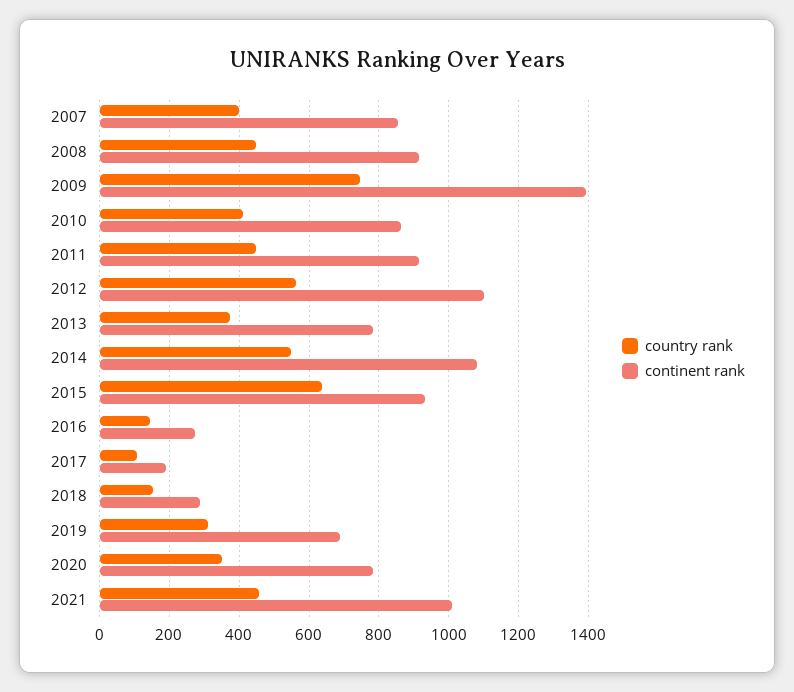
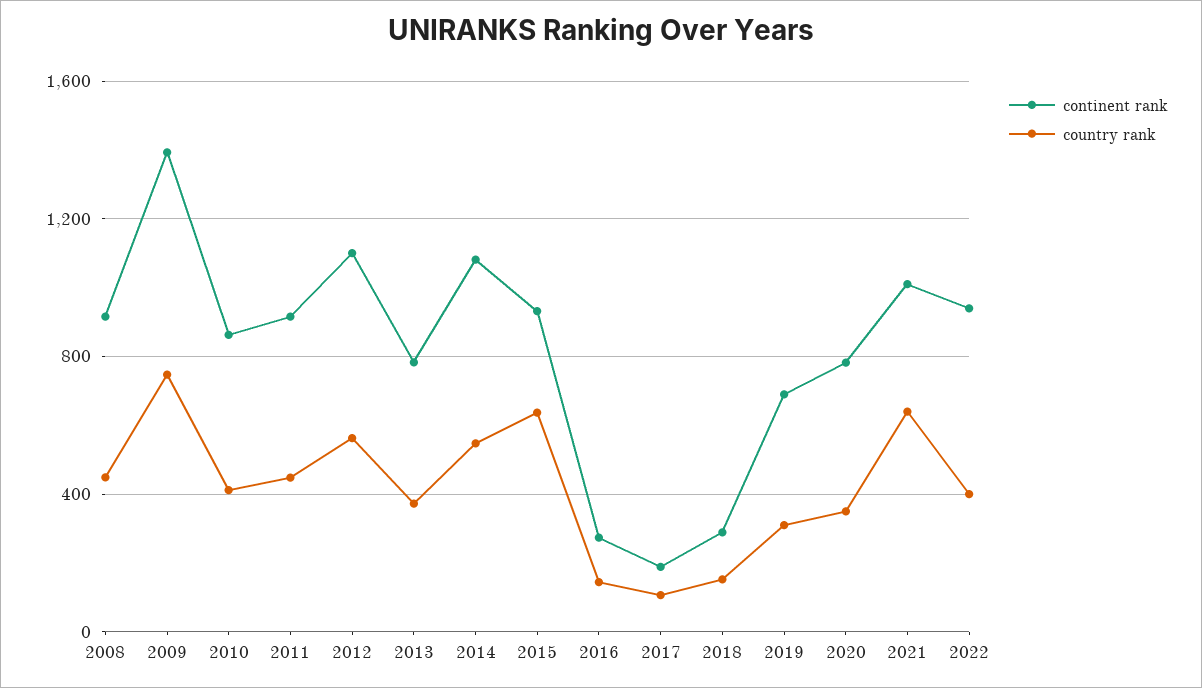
country rank, 2007: 400 -> none
continent rank, 2007: 860 -> none
country rank, 2021: 460 -> 650
continent rank, 2022: none -> 950
country rank, 2022: none -> 400

